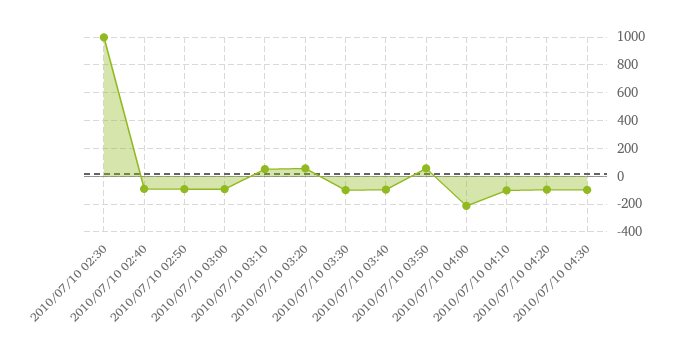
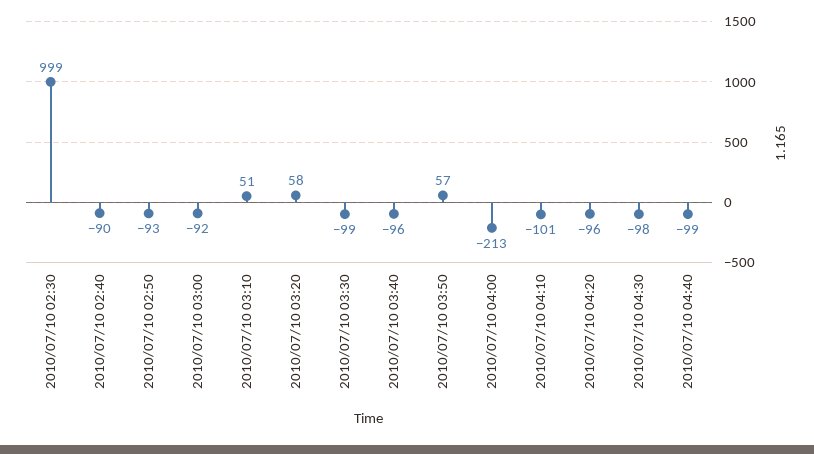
2010/07/10 04:40: none -> -99

